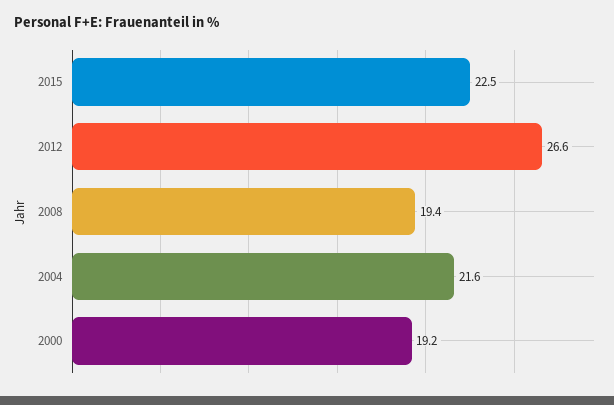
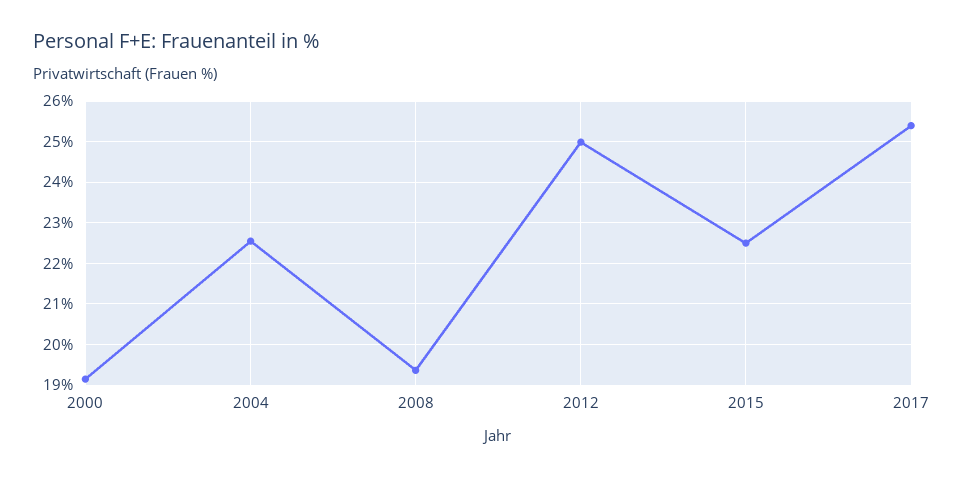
2012: 26.6 -> 25
2004: 21.6 -> 22.6
2017: none -> 25.4

